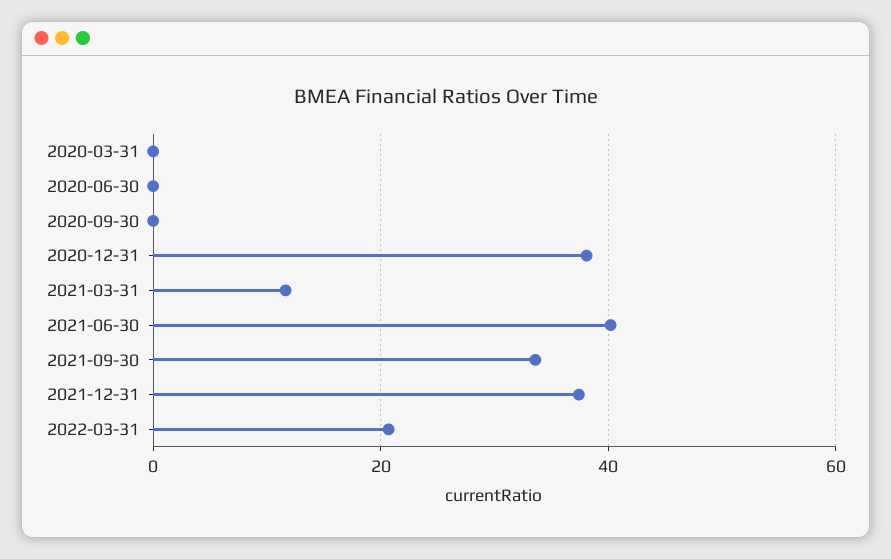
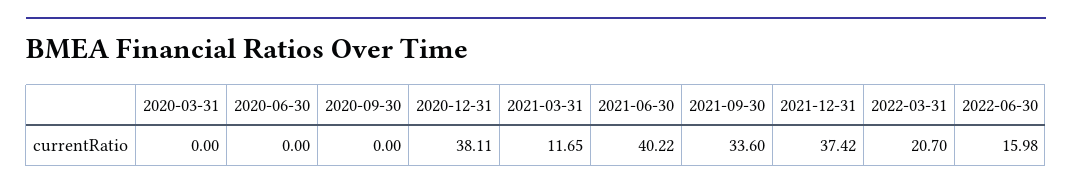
2022-06-30: none -> 15.98

